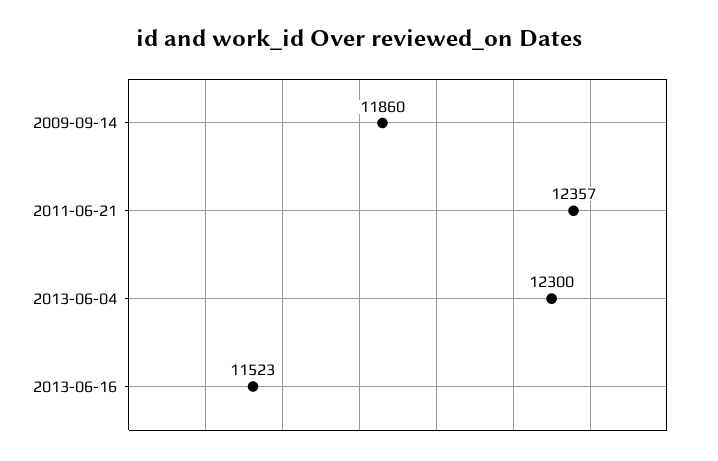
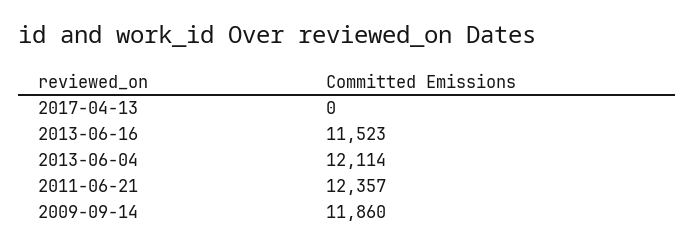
2013-06-04: 12300 -> 12114
2017-04-13: none -> 0

